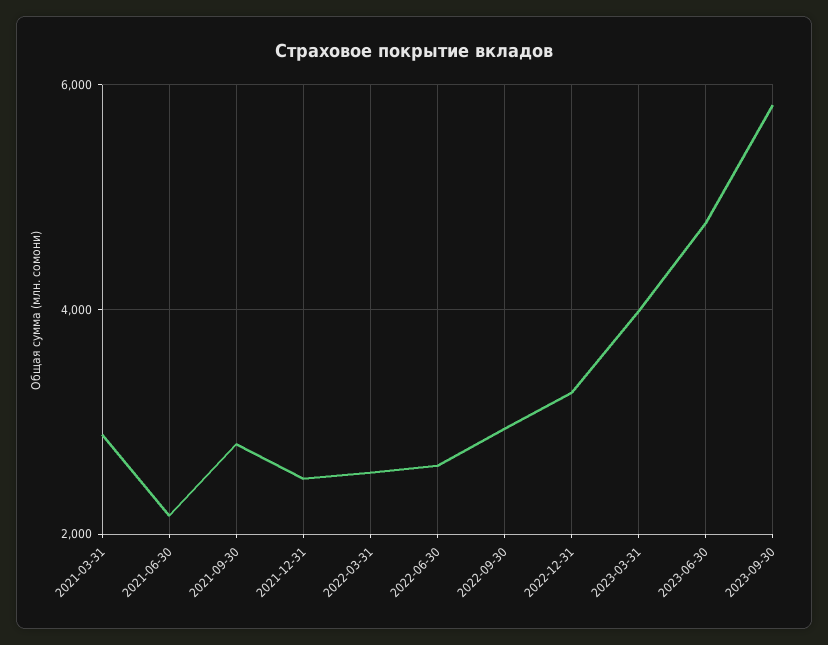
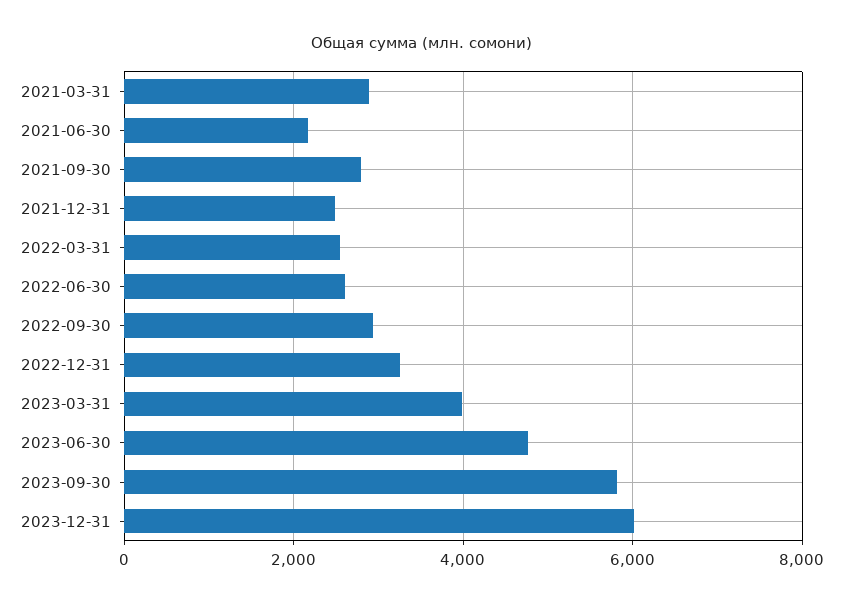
2023-12-31: none -> 6000

